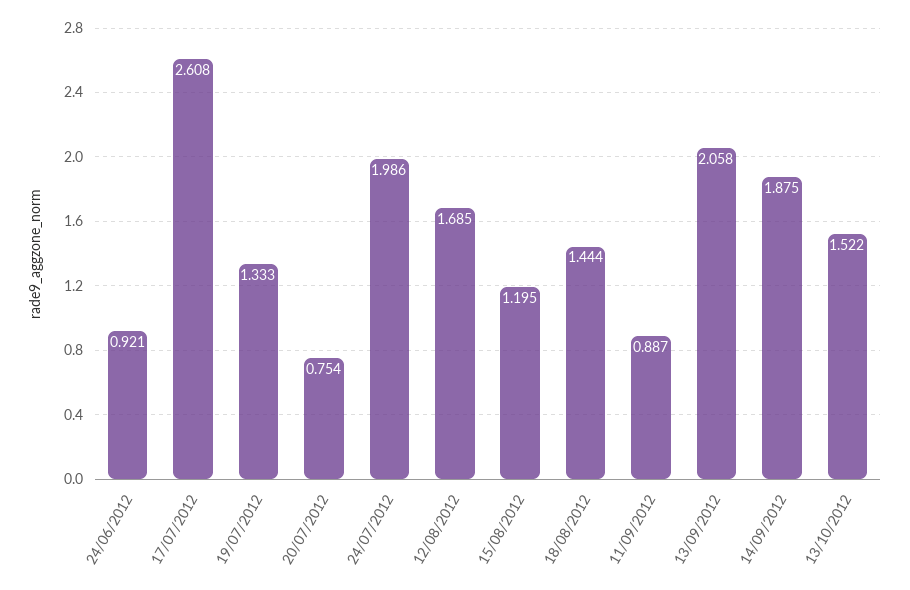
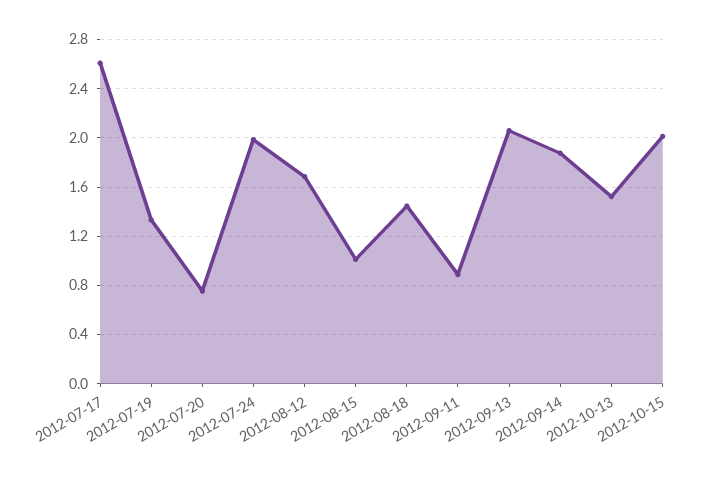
24/06/2012: 0.921 -> none
15/08/2012: 1.195 -> 1
2012-10-15: none -> 2

